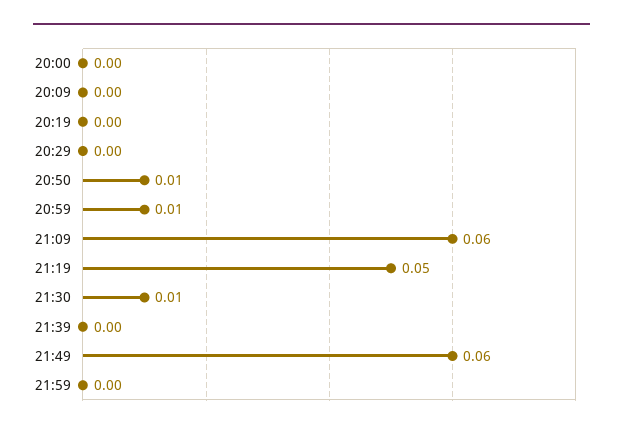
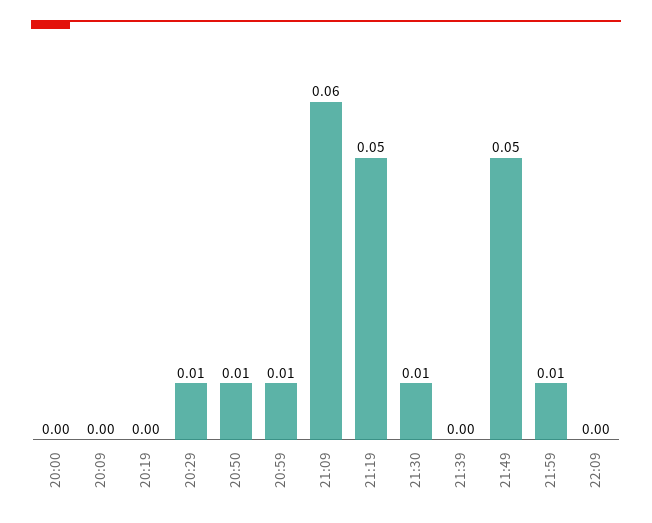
20:29: 0 -> 0.01
21:49: 0.06 -> 0.05
21:59: 0 -> 0.01
22:09: none -> 0

